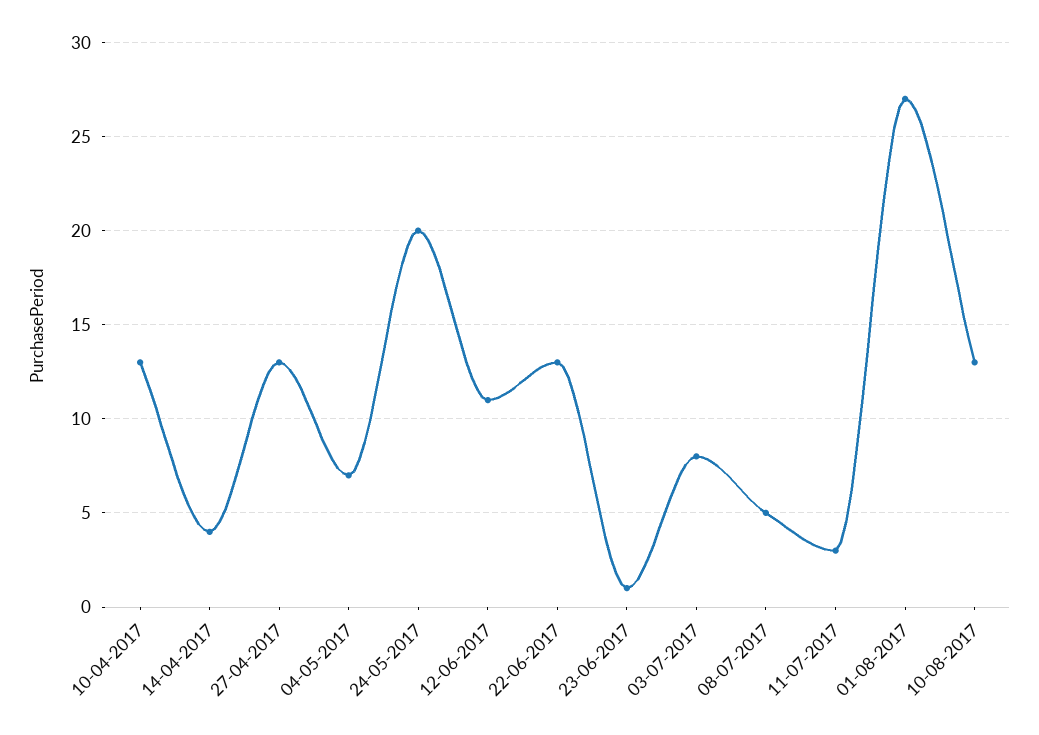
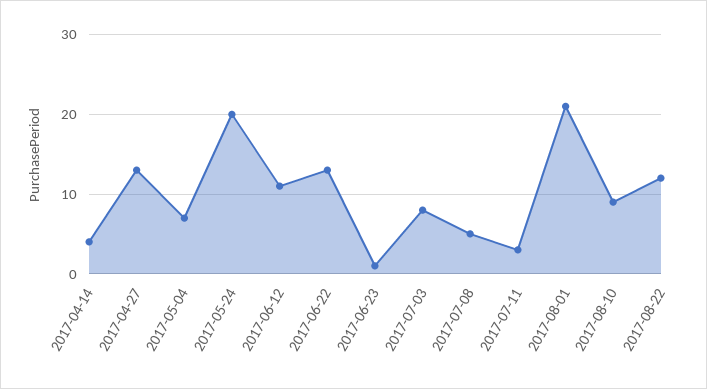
10-04-2017: 13 -> none
01-08-2017: 27 -> 21
10-08-2017: 13 -> 9
2017-08-22: none -> 12

